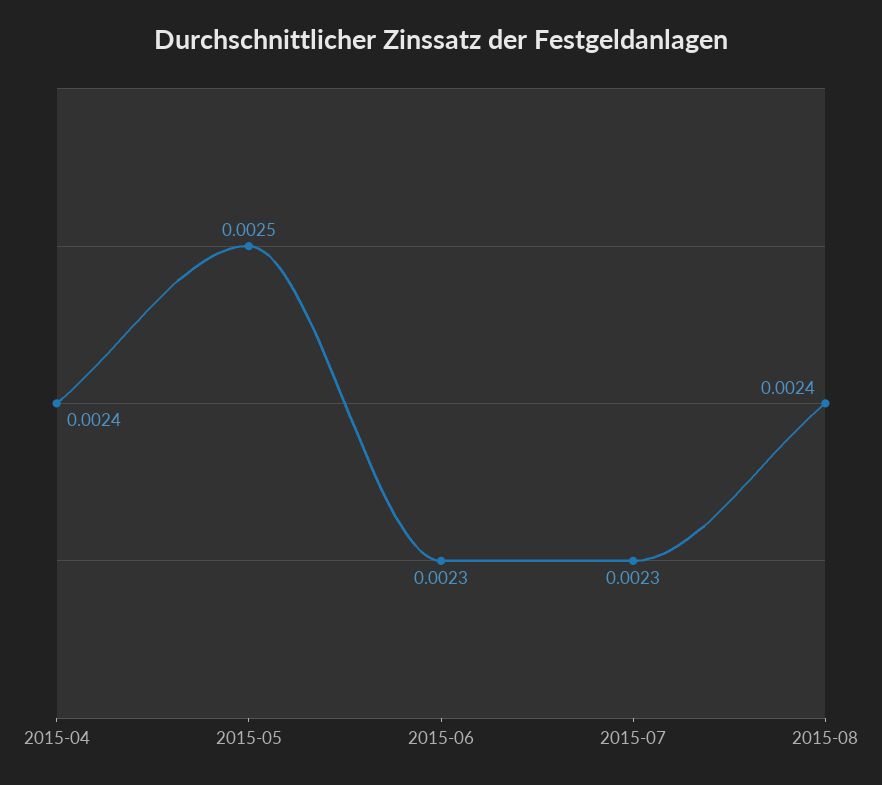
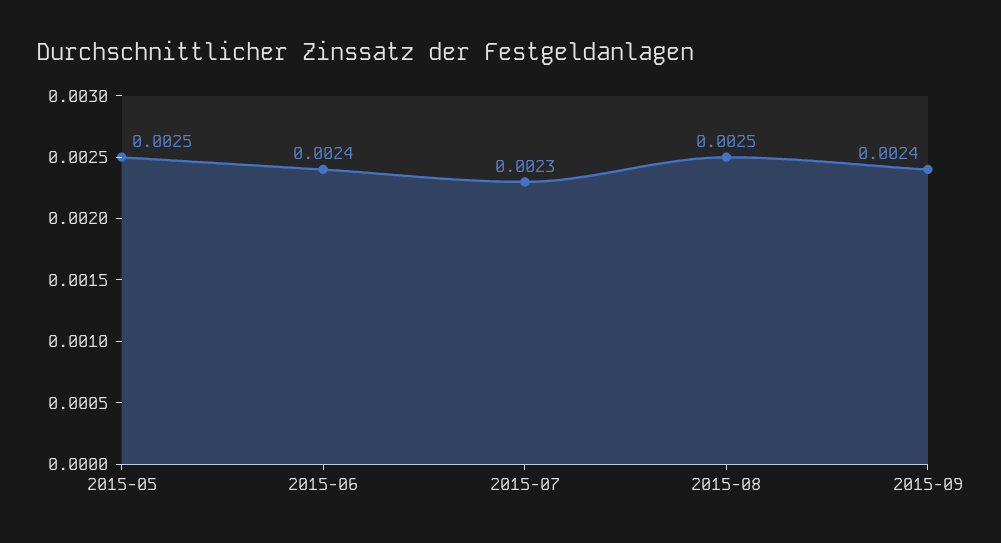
2015-04: 0.0024 -> none
2015-06: 0.0023 -> 0.0024
2015-08: 0.0024 -> 0.0025
2015-09: none -> 0.0024

